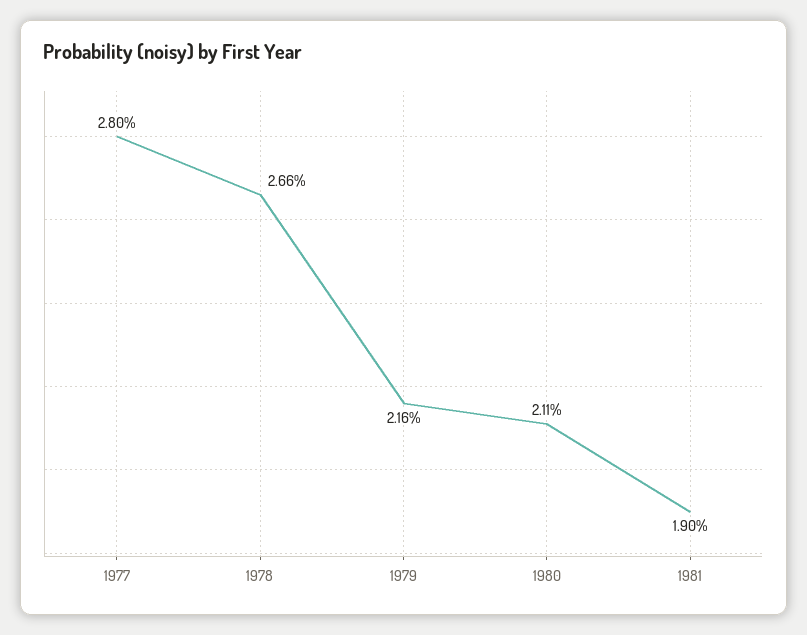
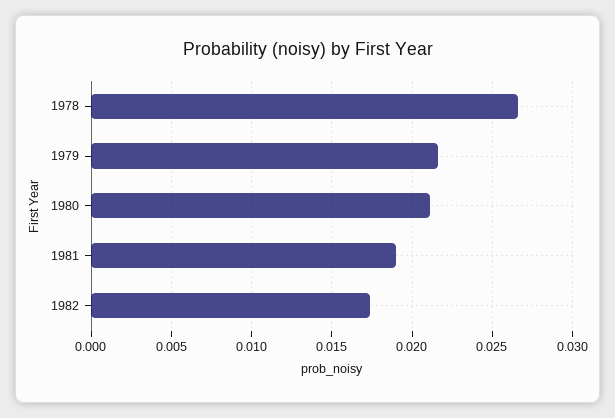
1977: 0.028 -> none
1982: none -> 0.0175

